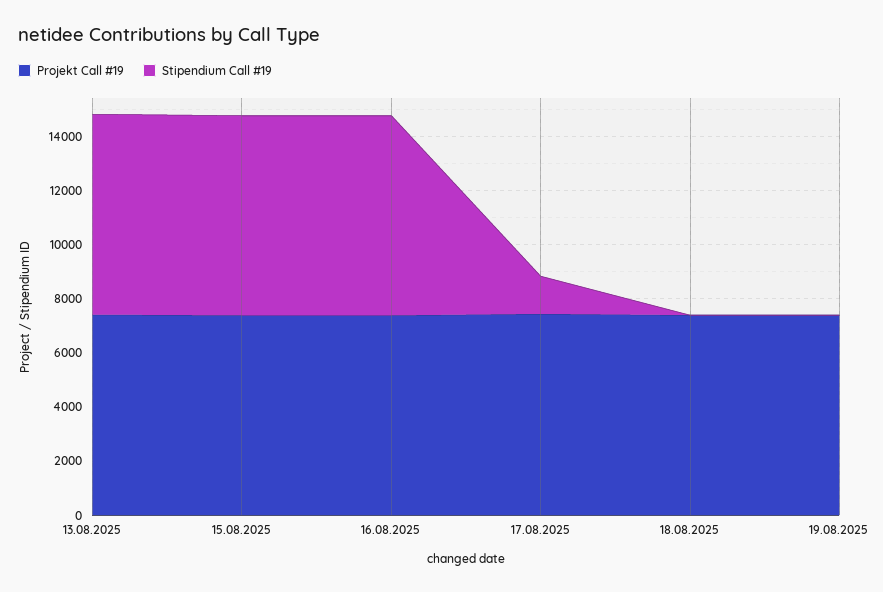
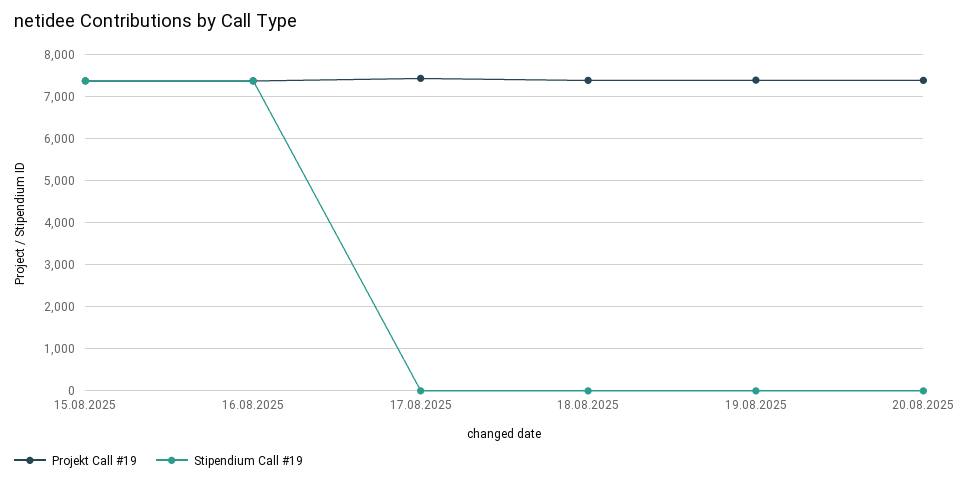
Projekt Call #19, 13.08.2025: 7500 -> none
Stipendium Call #19, 13.08.2025: 7500 -> none
Stipendium Call #19, 17.08.2025: 1500 -> 0
Projekt Call #19, 20.08.2025: none -> 7400
Stipendium Call #19, 20.08.2025: none -> 0

